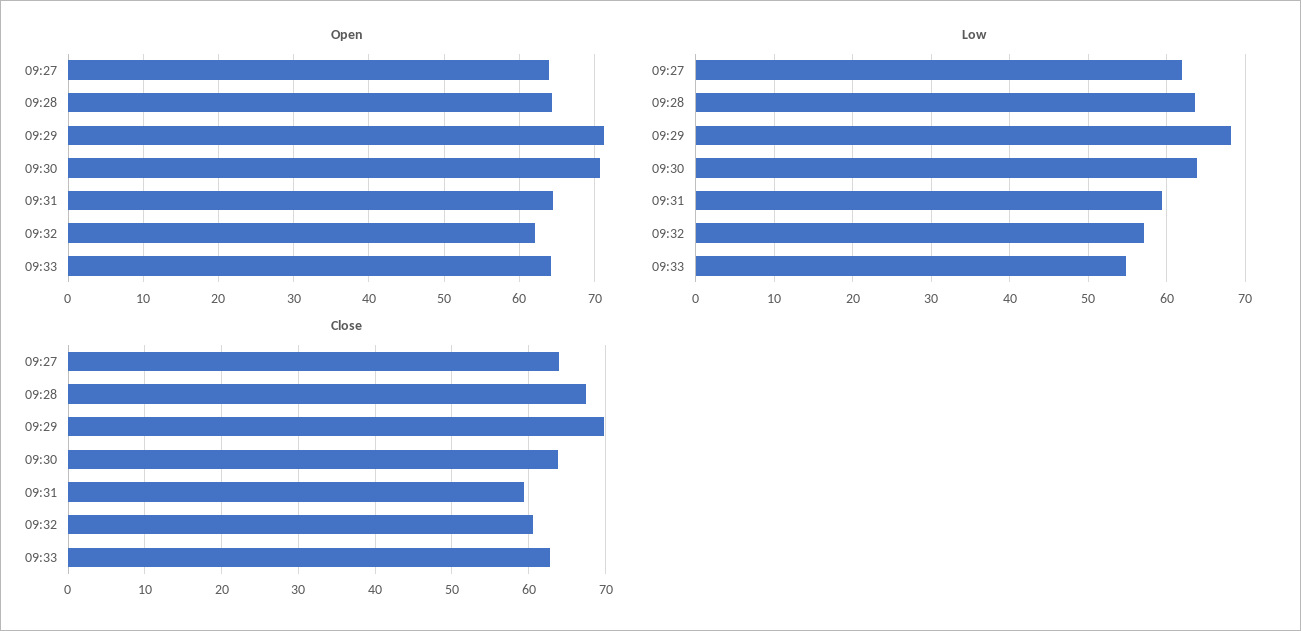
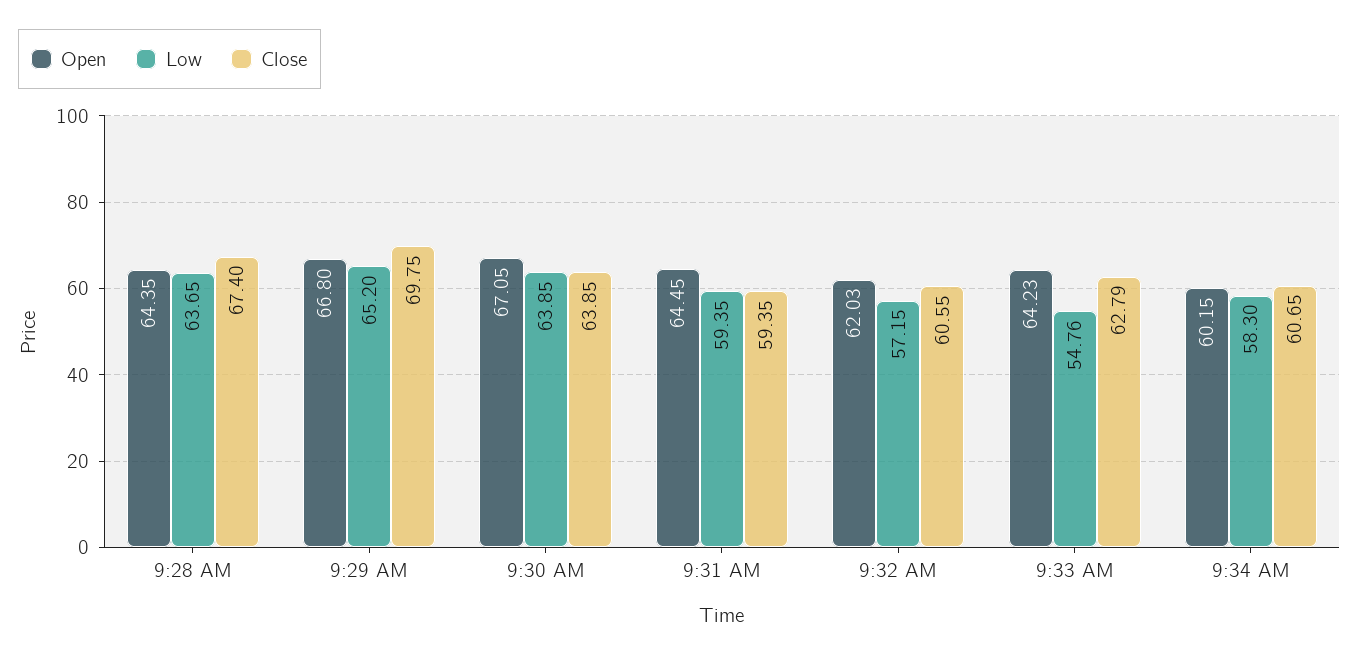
Open, 09:27: 64 -> none
Open, 09:29: 71 -> 66.8
Open, 09:30: 71 -> 67.05
Low, 09:27: 62 -> none
Low, 09:29: 68 -> 65.2
Close, 09:27: 64 -> none
Open, 9:34 AM: none -> 60.15
Low, 9:34 AM: none -> 58.3
Close, 9:34 AM: none -> 60.65

